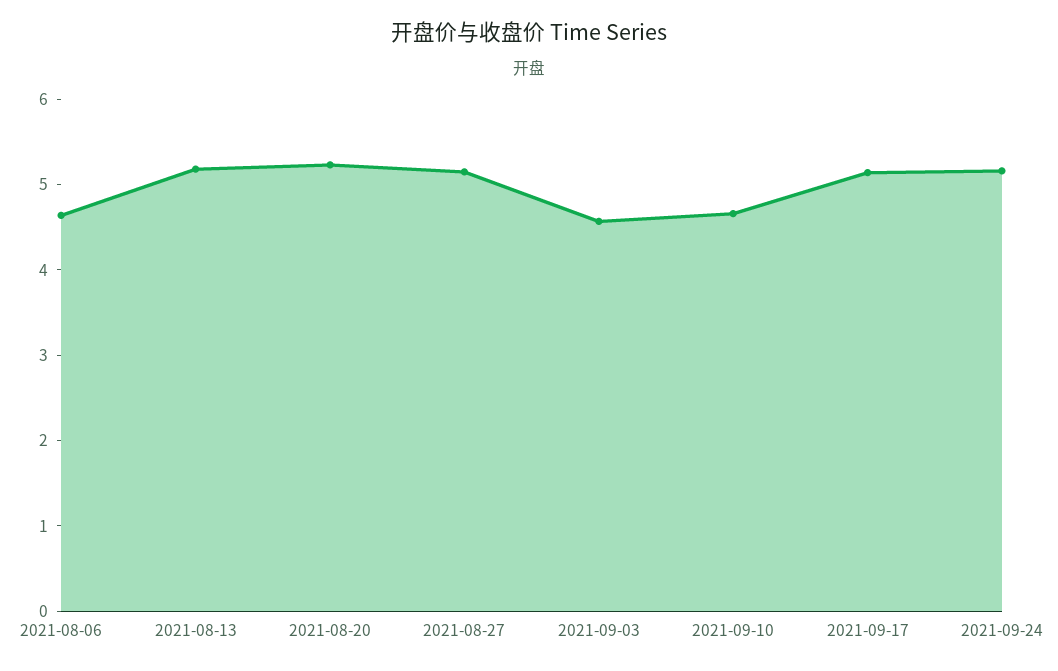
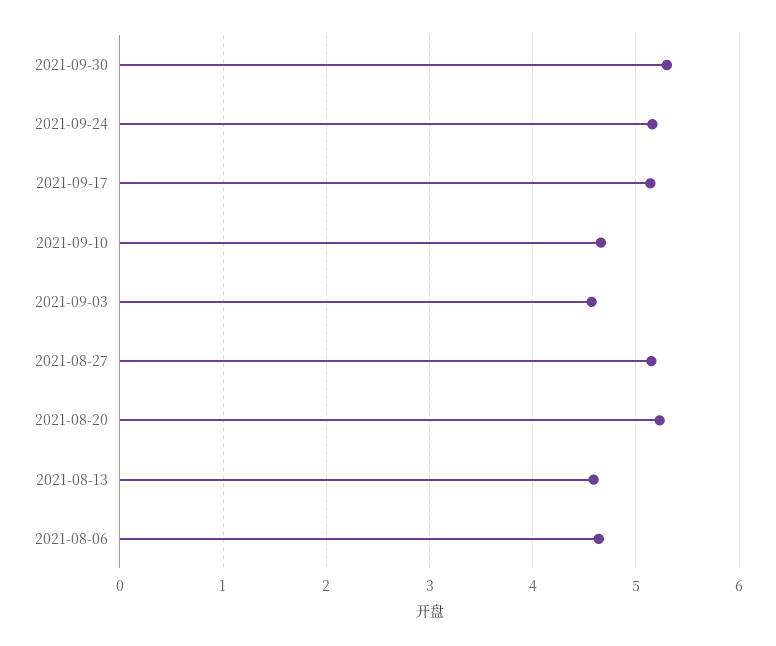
2021-08-13: 5.2 -> 4.6
2021-09-30: none -> 5.3

